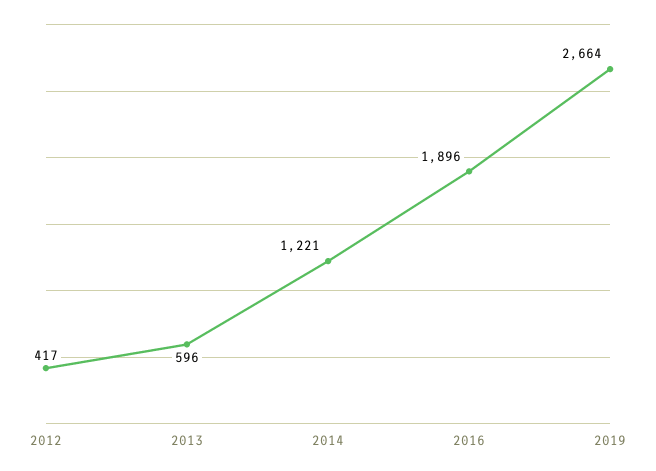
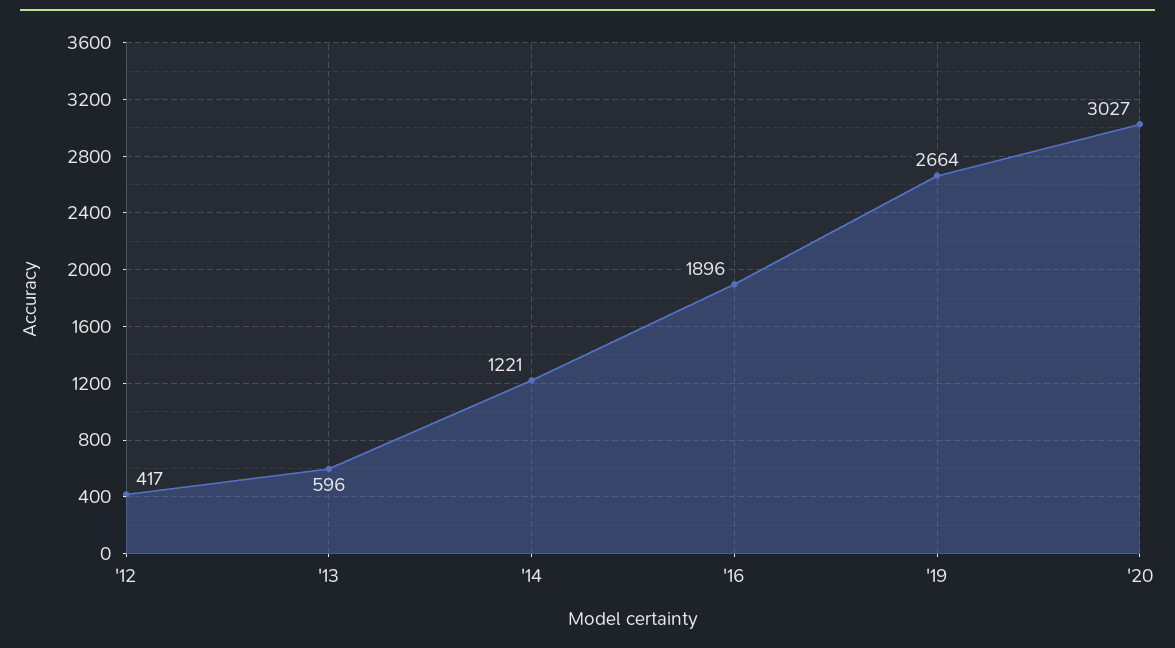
'20: none -> 3027

